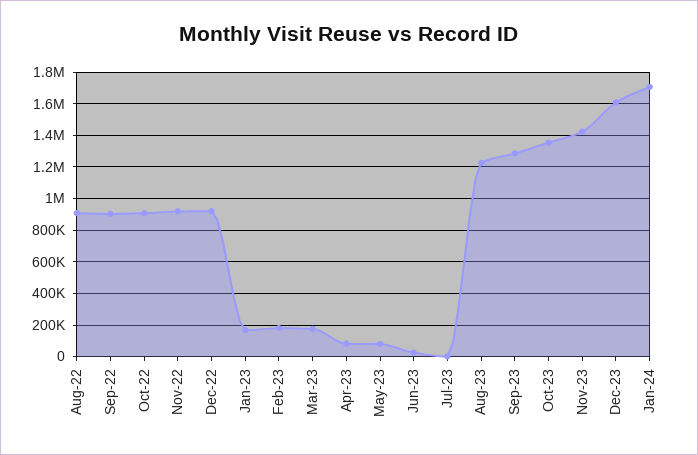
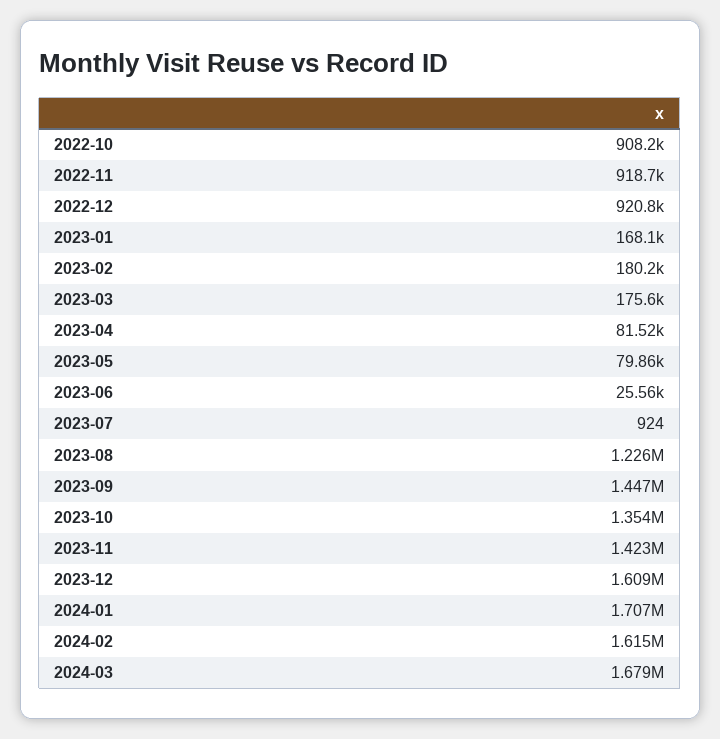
Aug-22: 900000 -> none
Sep-22: 900000 -> none
Sep-23: 1300000 -> 1447000
2024-02: none -> 1615000
2024-03: none -> 1679000

